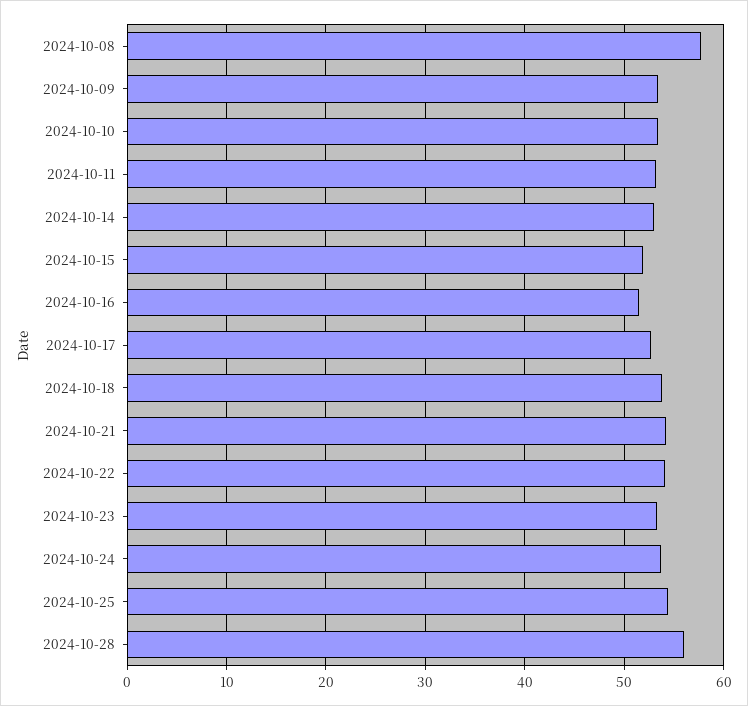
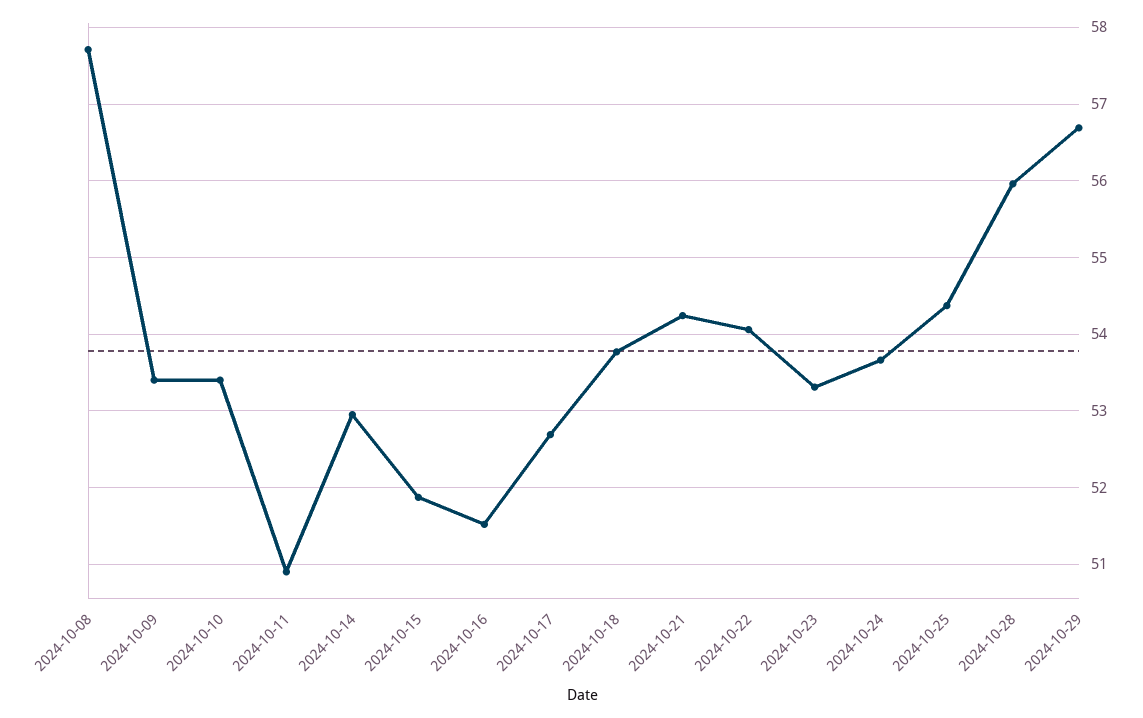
2024-10-11: 53 -> 50.9
2024-10-29: none -> 56.7

